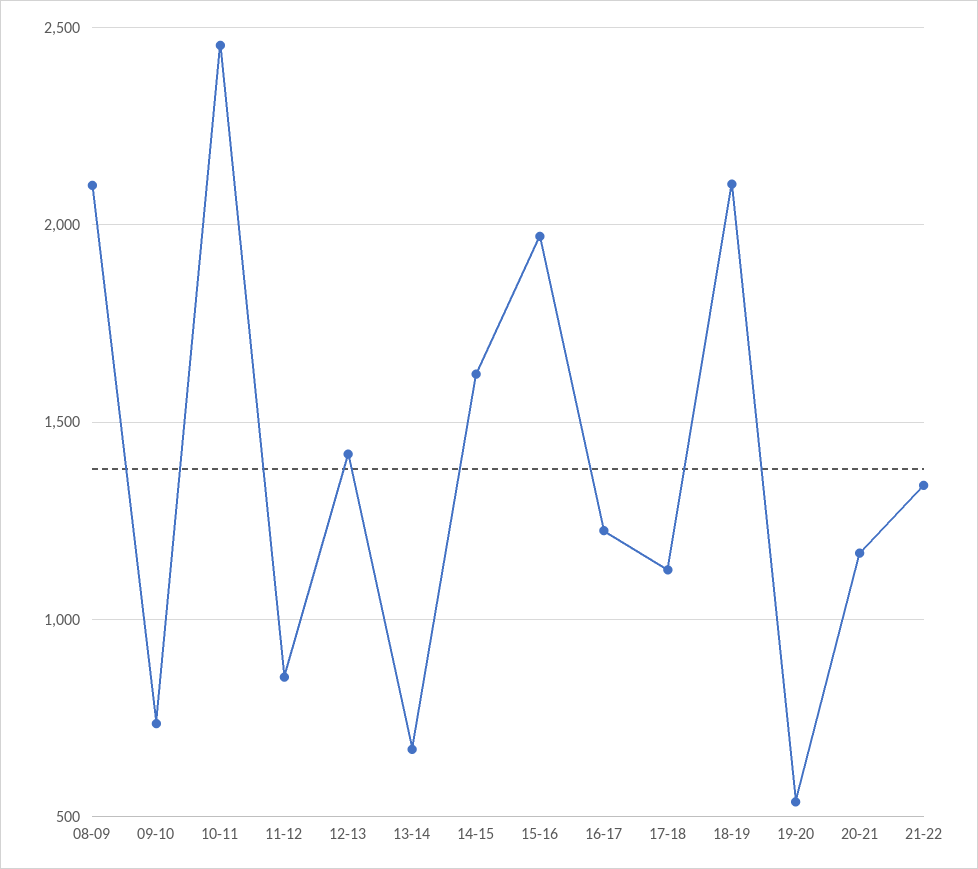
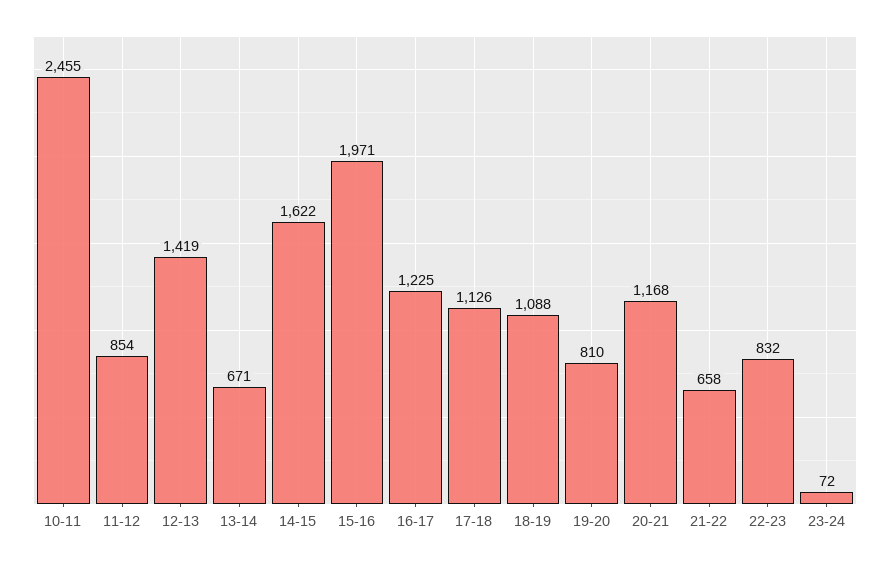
08-09: 2100 -> none
09-10: 750 -> none
18-19: 2100 -> 1088
19-20: 550 -> 810
21-22: 1350 -> 658
22-23: none -> 832
23-24: none -> 72

